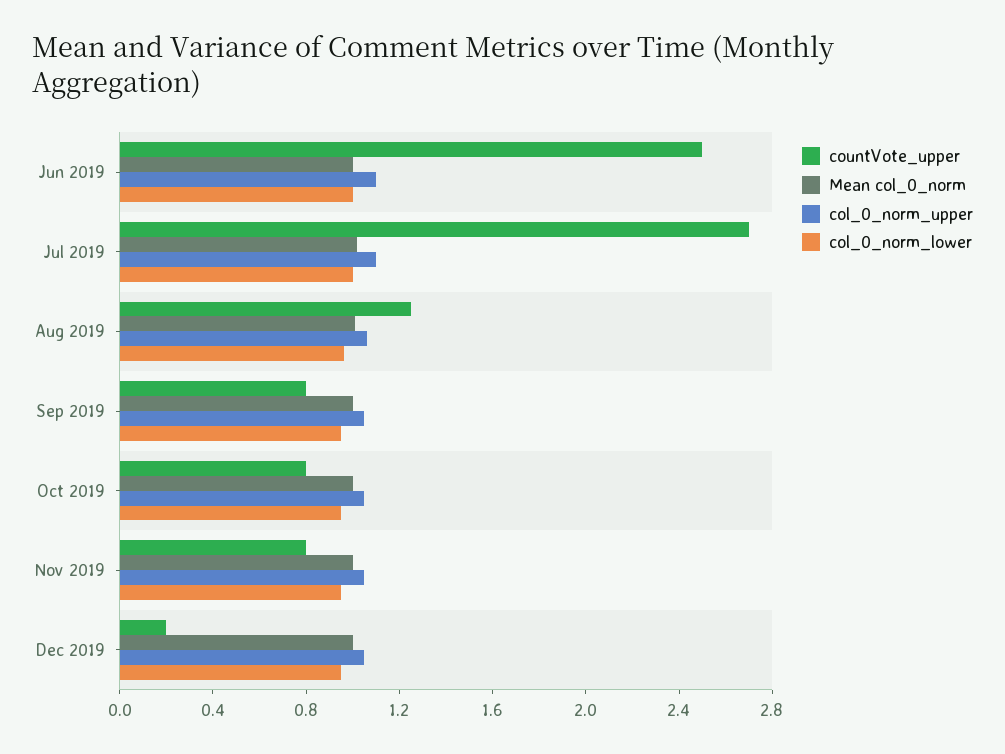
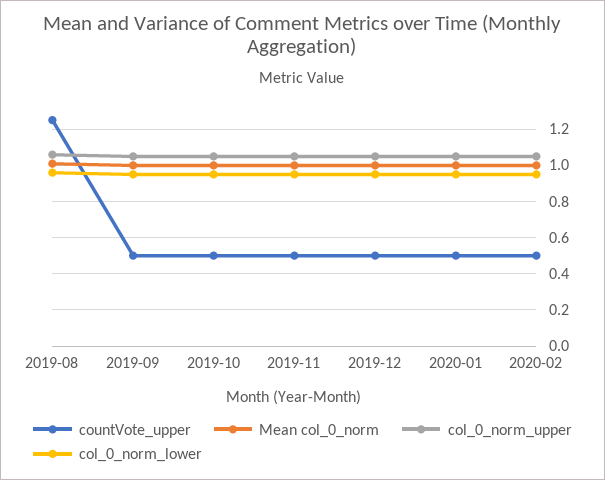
countVote_upper, Jun 2019: 2.5 -> none
Mean col_0_norm, Jun 2019: 1 -> none
col_0_norm_upper, Jun 2019: 1.1 -> none
col_0_norm_lower, Jun 2019: 1 -> none
countVote_upper, Jul 2019: 2.7 -> none
Mean col_0_norm, Jul 2019: 1 -> none
col_0_norm_upper, Jul 2019: 1.1 -> none
col_0_norm_lower, Jul 2019: 1 -> none
countVote_upper, Sep 2019: 0.8 -> 0.5
countVote_upper, Oct 2019: 0.8 -> 0.5
countVote_upper, Nov 2019: 0.8 -> 0.5
countVote_upper, Dec 2019: 0.2 -> 0.5
countVote_upper, 2020-01: none -> 0.5
Mean col_0_norm, 2020-01: none -> 1
col_0_norm_upper, 2020-01: none -> 1.05
col_0_norm_lower, 2020-01: none -> 0.95
countVote_upper, 2020-02: none -> 0.5
Mean col_0_norm, 2020-02: none -> 1
col_0_norm_upper, 2020-02: none -> 1.05
col_0_norm_lower, 2020-02: none -> 0.95

